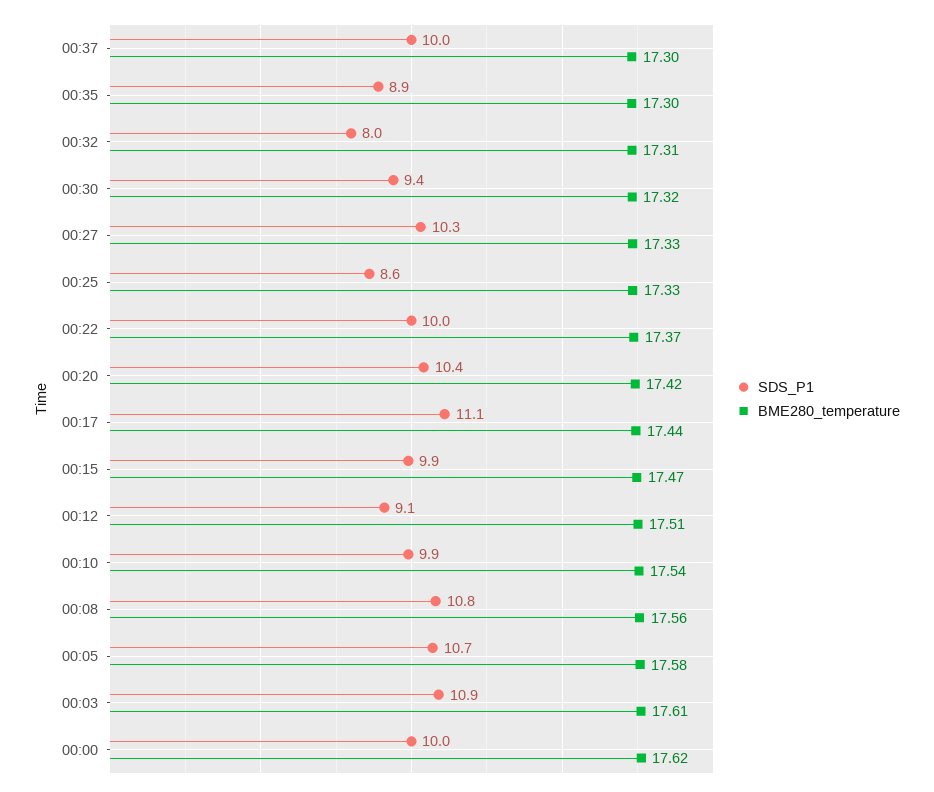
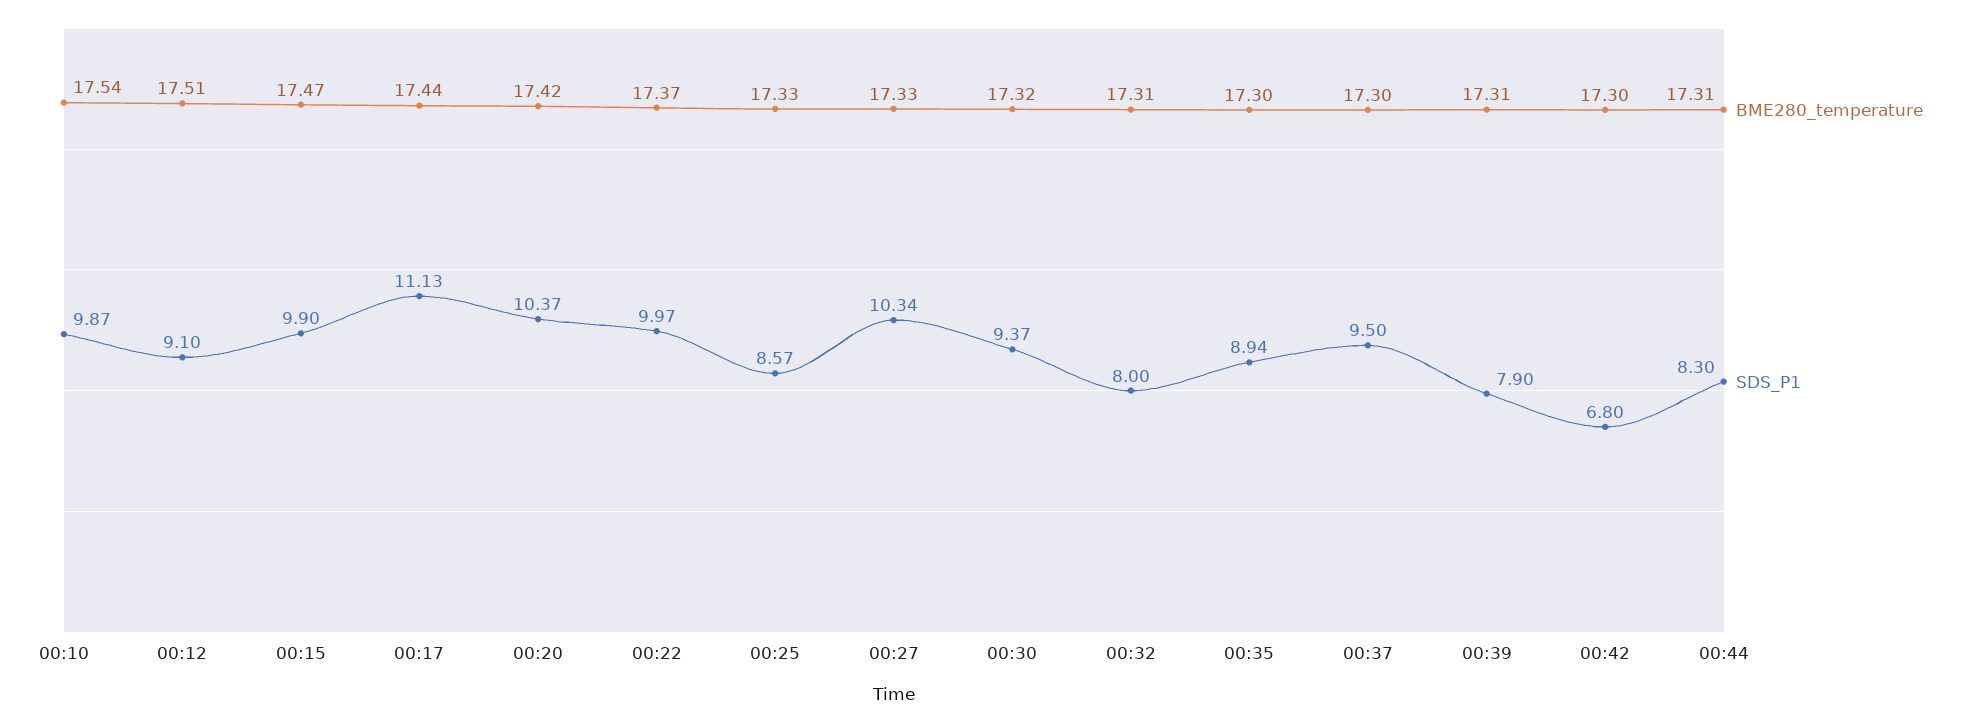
SDS_P1, 00:37: 10 -> 9.5
SDS_P1, 00:08: 10.8 -> none
BME280_temperature, 00:08: 17.56 -> none
SDS_P1, 00:05: 10.7 -> none
BME280_temperature, 00:05: 17.58 -> none
SDS_P1, 00:03: 10.9 -> none
BME280_temperature, 00:03: 17.61 -> none
SDS_P1, 00:00: 10 -> none
BME280_temperature, 00:00: 17.62 -> none
BME280_temperature, 00:39: none -> 17.31
SDS_P1, 00:39: none -> 7.9
BME280_temperature, 00:42: none -> 17.3
SDS_P1, 00:42: none -> 6.8
BME280_temperature, 00:44: none -> 17.31
SDS_P1, 00:44: none -> 8.3

